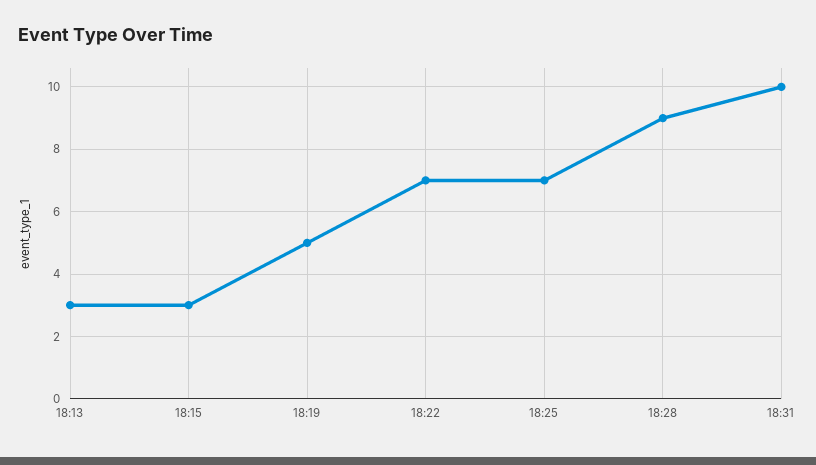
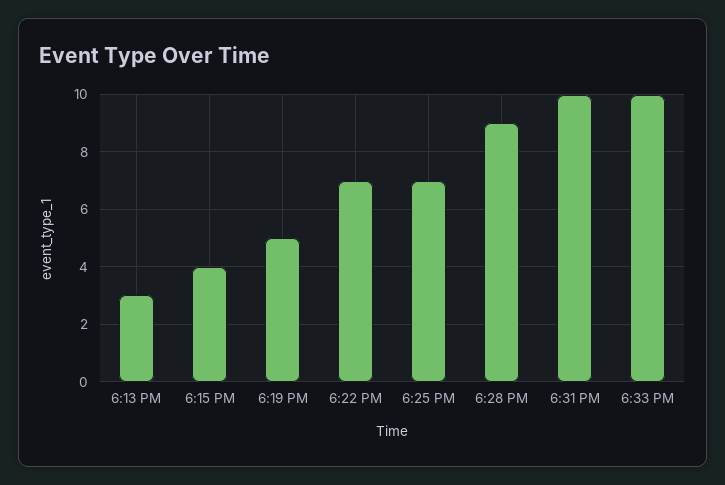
18:15: 3 -> 4
6:33 PM: none -> 10

